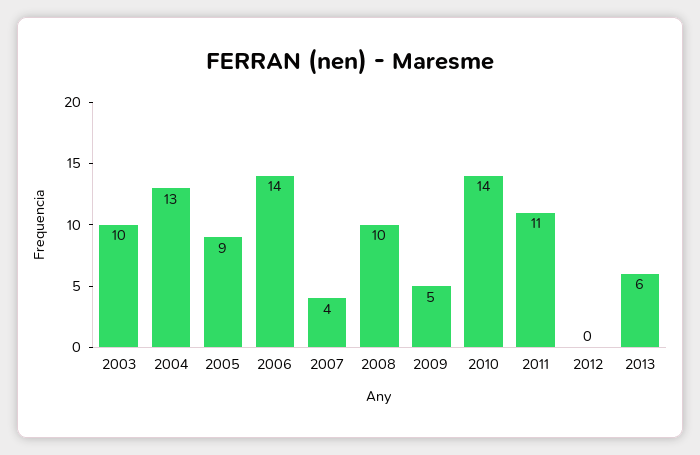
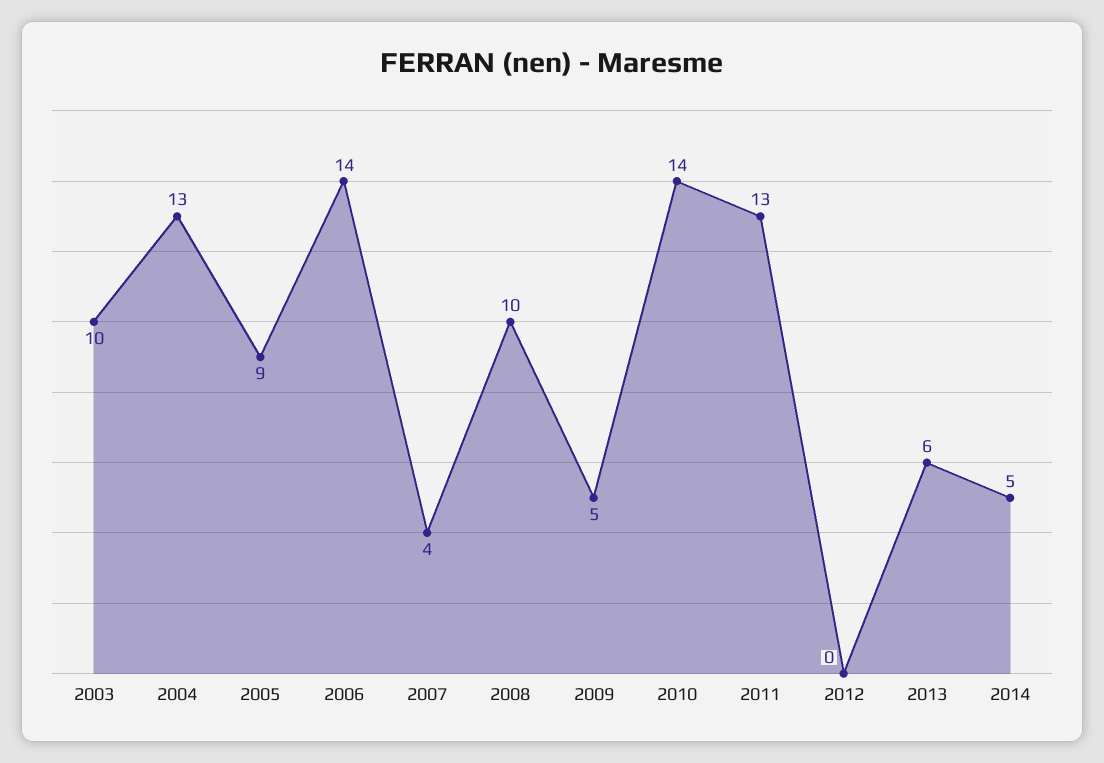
2011: 11 -> 13
2014: none -> 5

